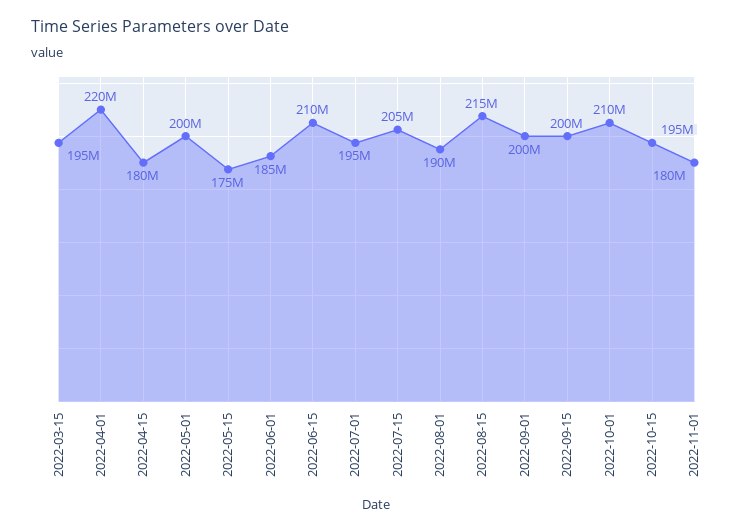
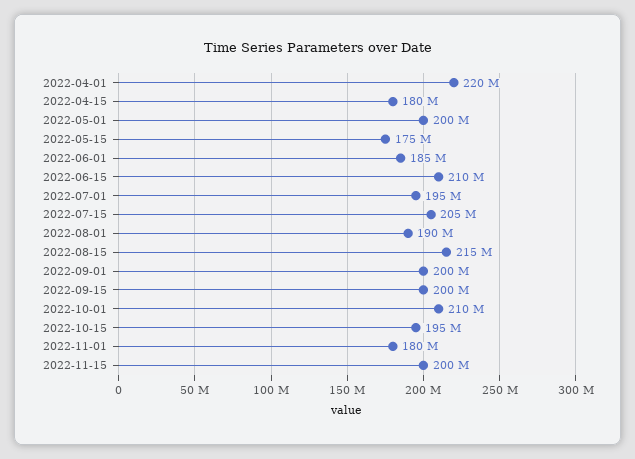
2022-03-15: 195000000 -> none
2022-11-15: none -> 200000000

